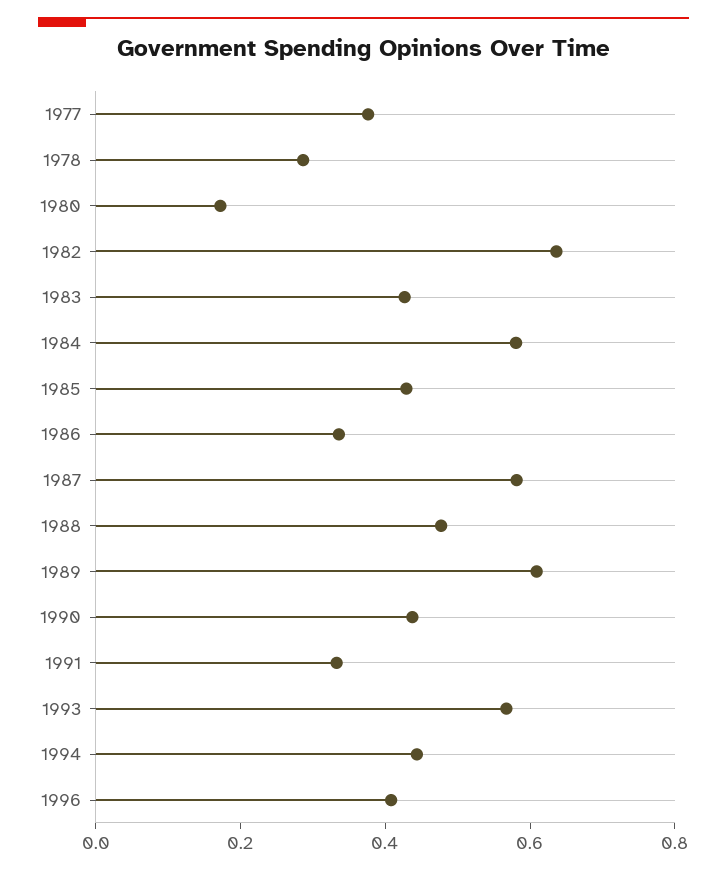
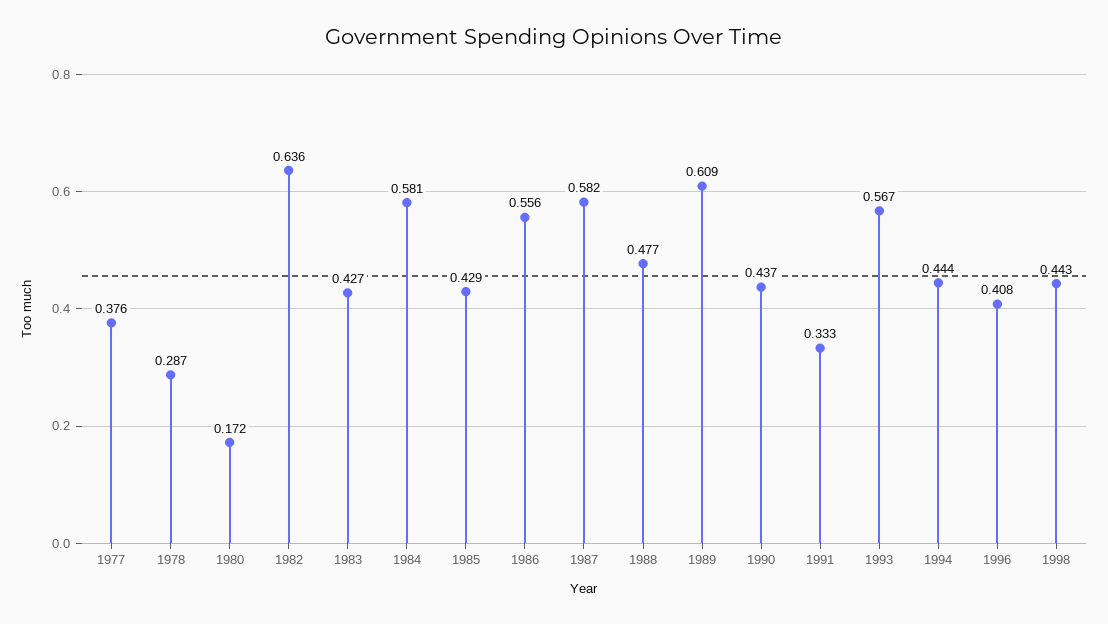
1986: 0.35 -> 0.556
1998: none -> 0.443

